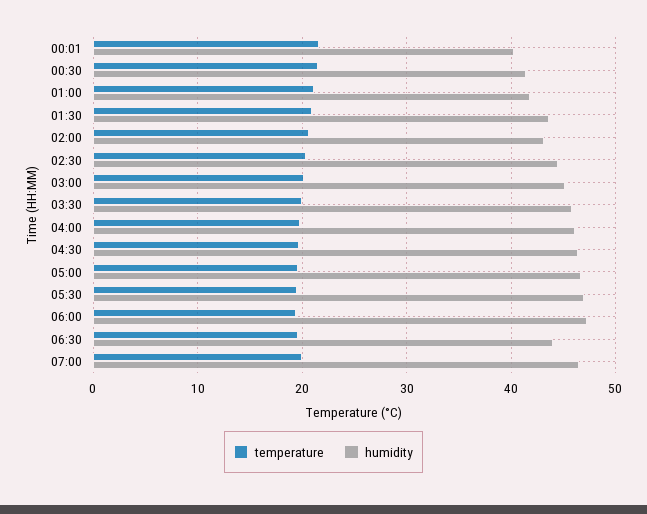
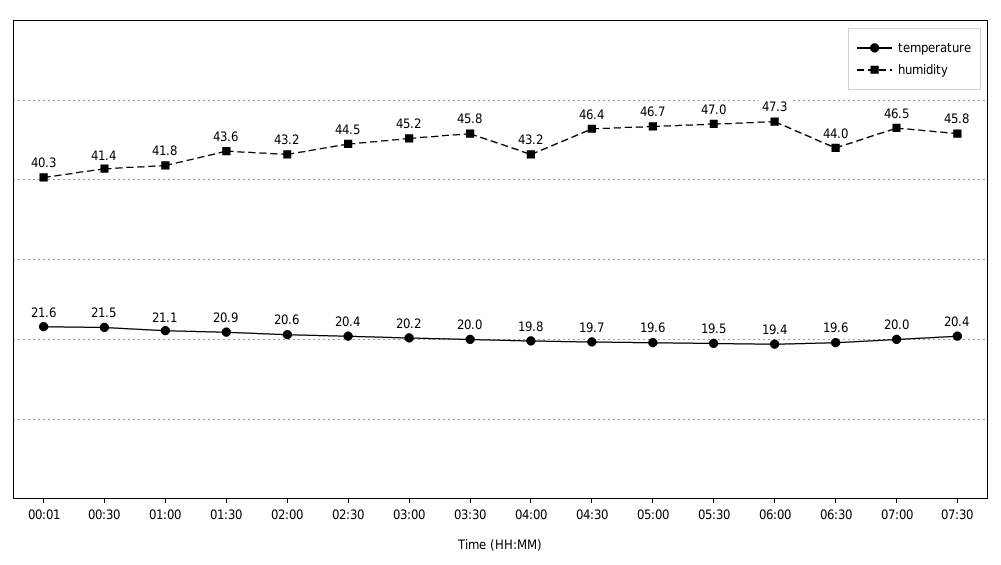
humidity, 04:00: 46 -> 43.2
temperature, 07:30: none -> 20.4
humidity, 07:30: none -> 45.8

